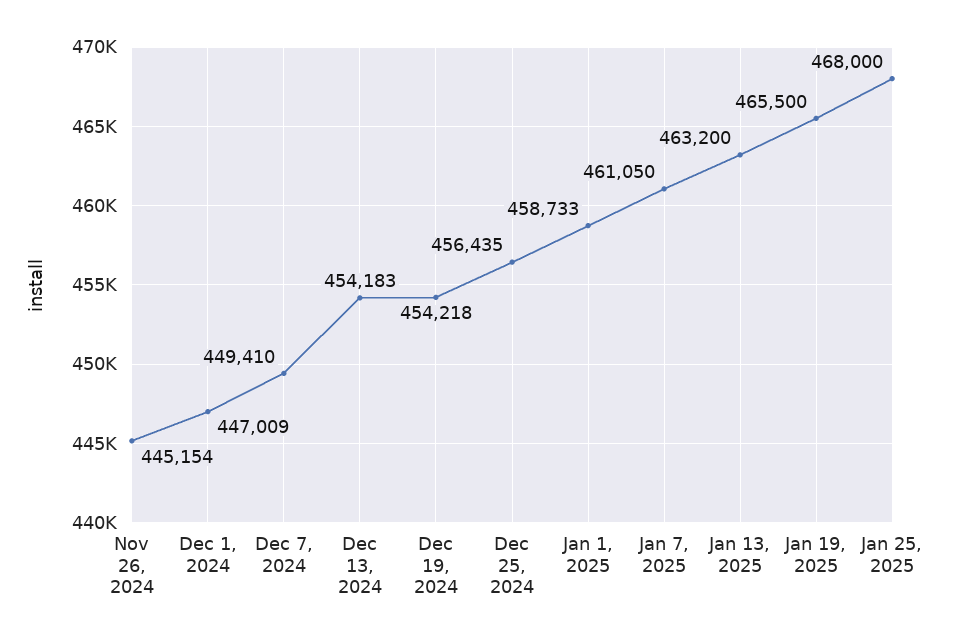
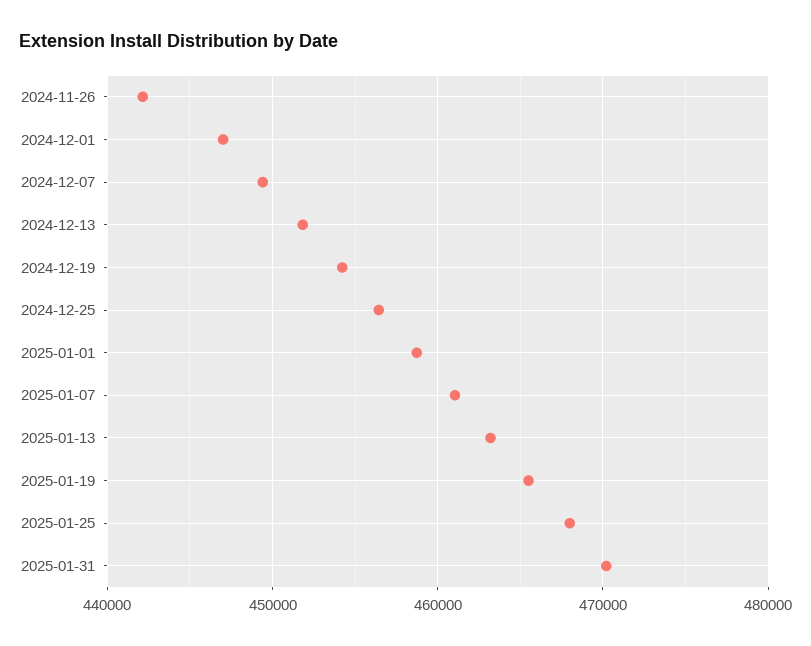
Nov 26, 2024: 445154 -> 442000
Dec 13, 2024: 454183 -> 452000
2025-01-31: none -> 470000

